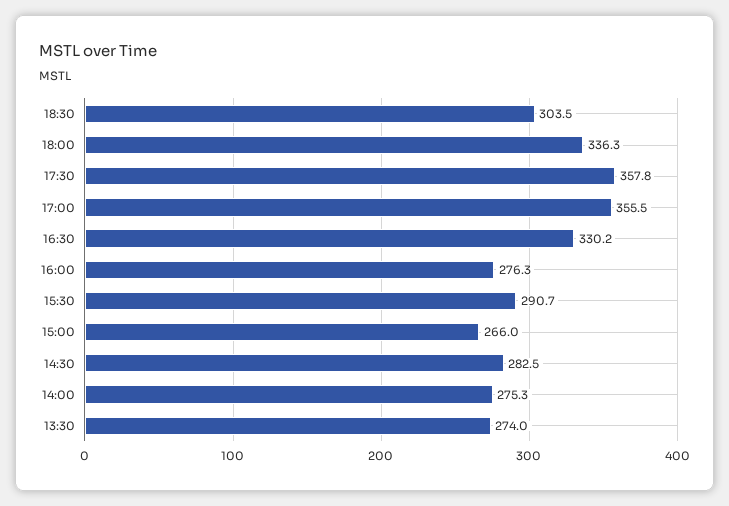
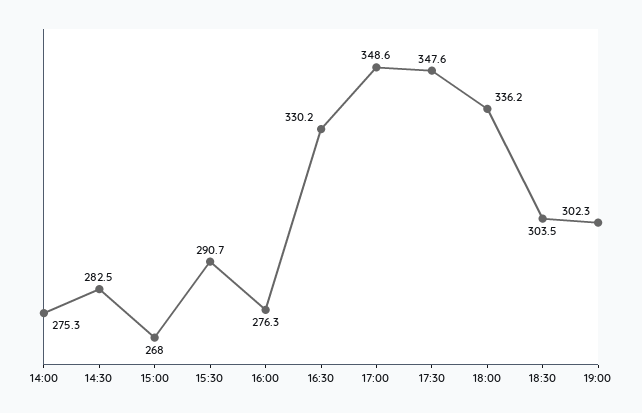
18:00: 336.3 -> 336.2
17:30: 357.8 -> 347.6
17:00: 355.5 -> 348.6
15:00: 266 -> 268
13:30: 274 -> none
19:00: none -> 302.3

